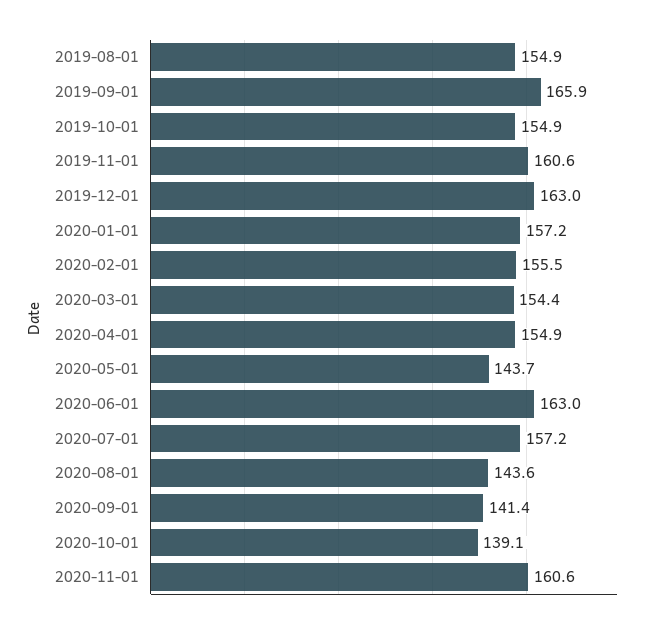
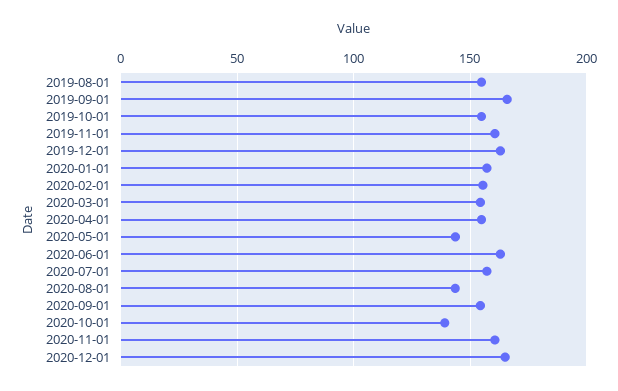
2020-09-01: 141.4 -> 155
2020-12-01: none -> 165

